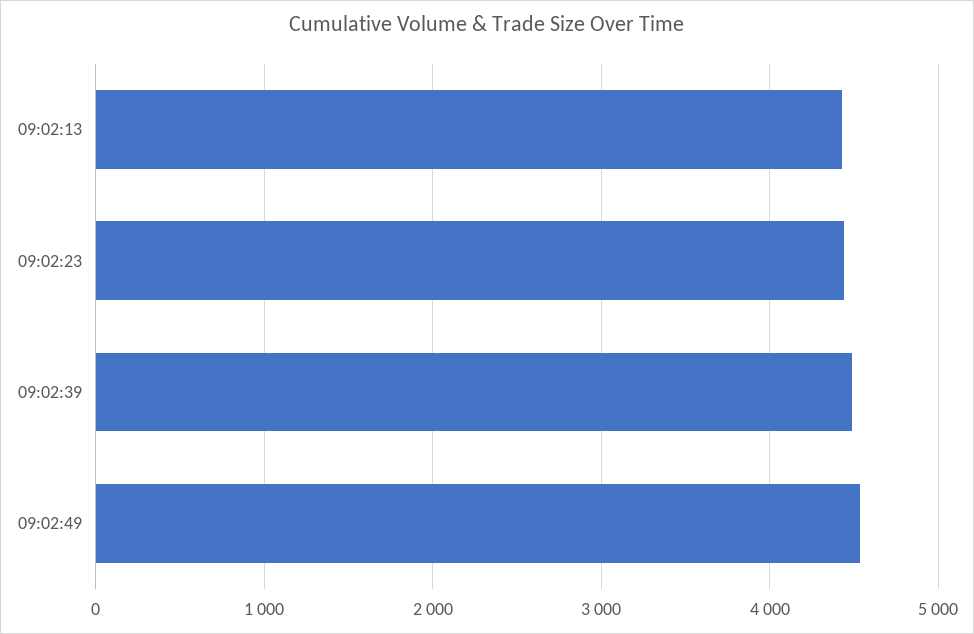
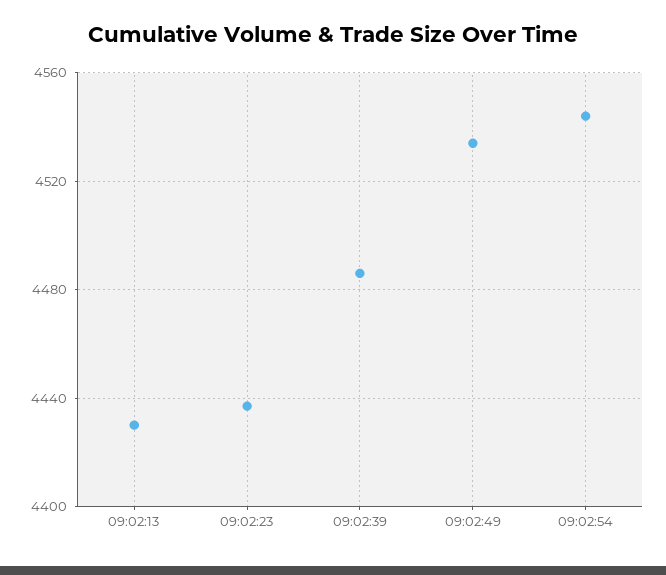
09:02:54: none -> 4545

